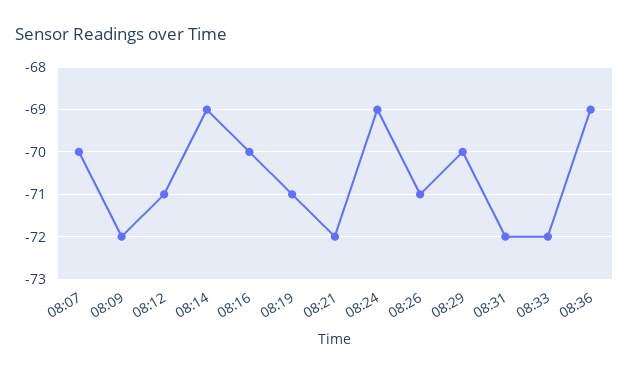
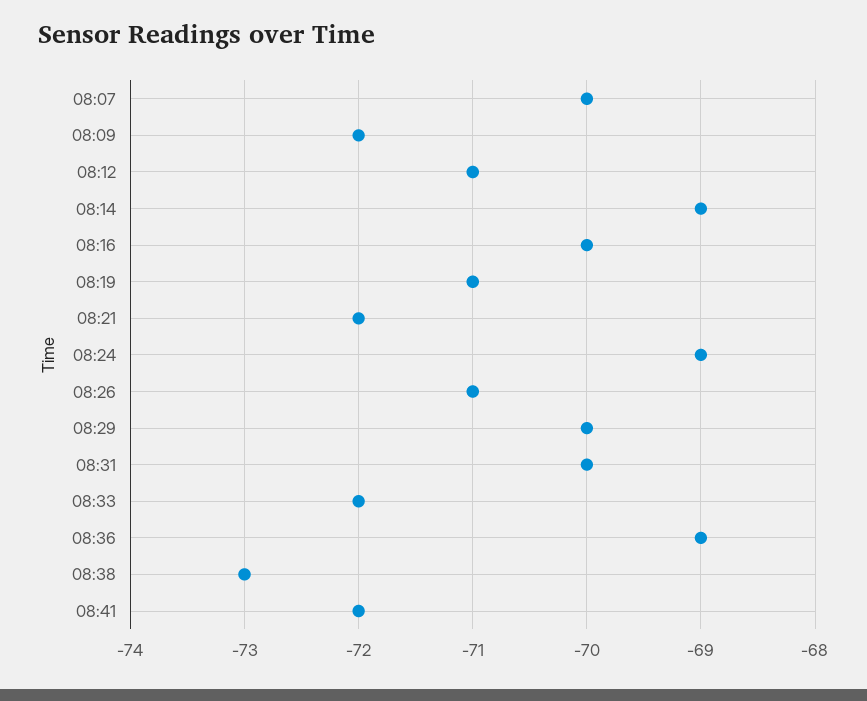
08:31: -72 -> -70
08:38: none -> -73
08:41: none -> -72

